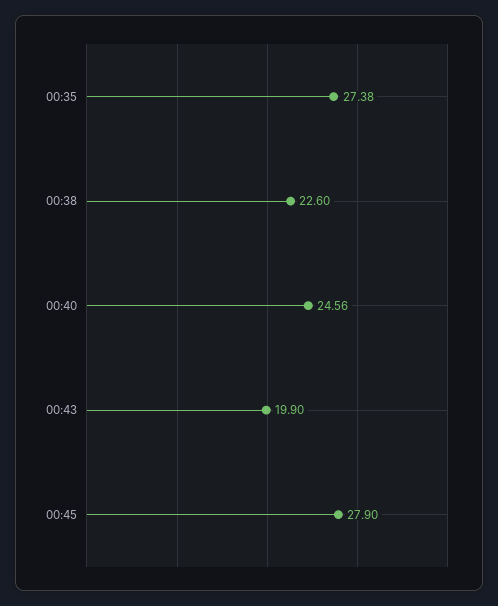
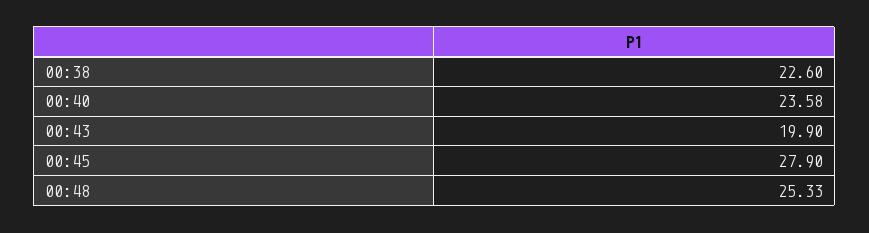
00:35: 27.38 -> none
00:40: 24.56 -> 23.58
00:48: none -> 25.33

